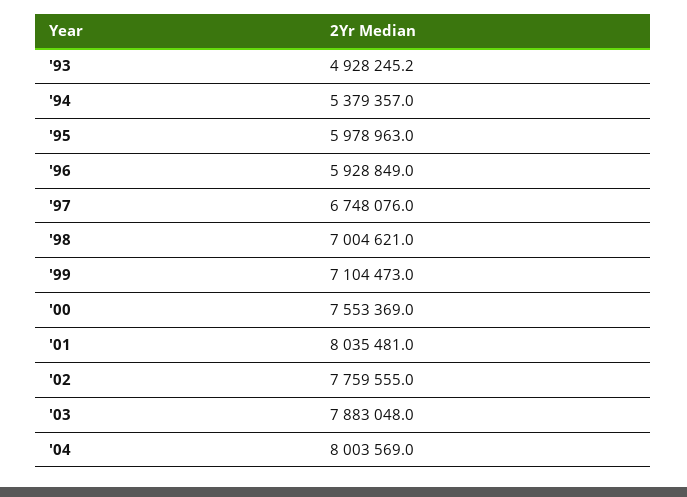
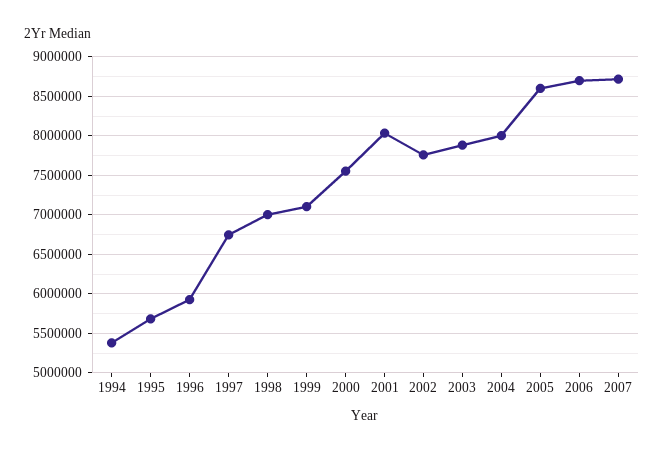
'93: 4928245.2 -> none
'95: 5978963 -> 5700000
2005: none -> 8600000
2006: none -> 8700000
2007: none -> 8700000

